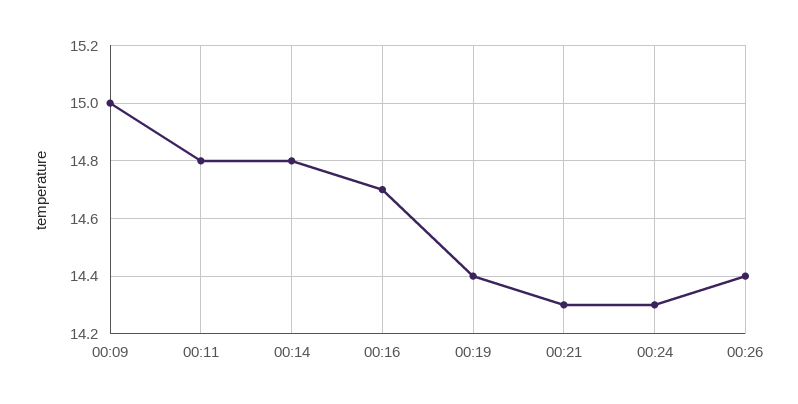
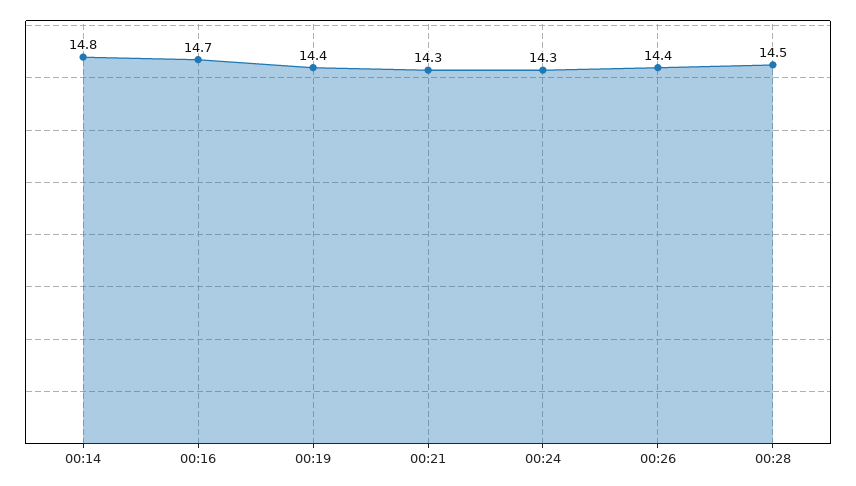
00:09: 15 -> none
00:11: 14.8 -> none
00:28: none -> 14.5

